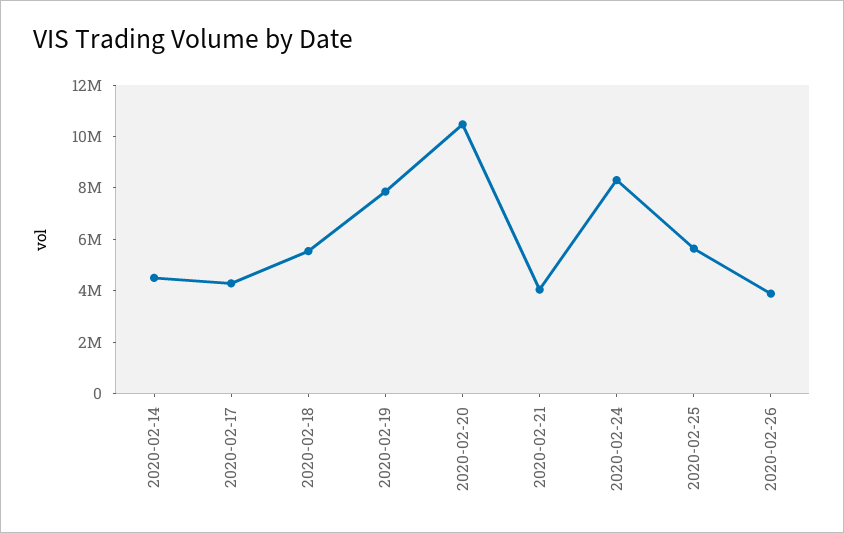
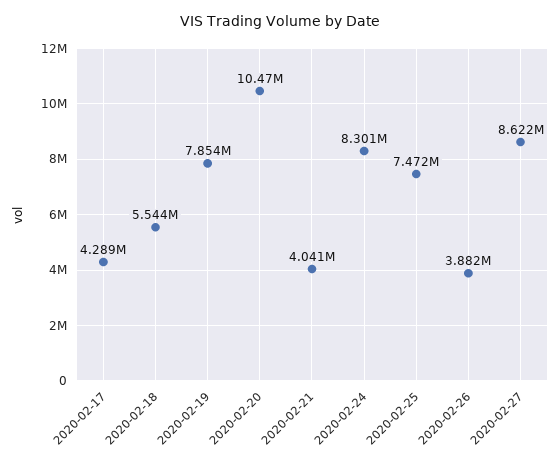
2020-02-14: 4500000 -> none
2020-02-25: 5500000 -> 7472000
2020-02-27: none -> 8622000

